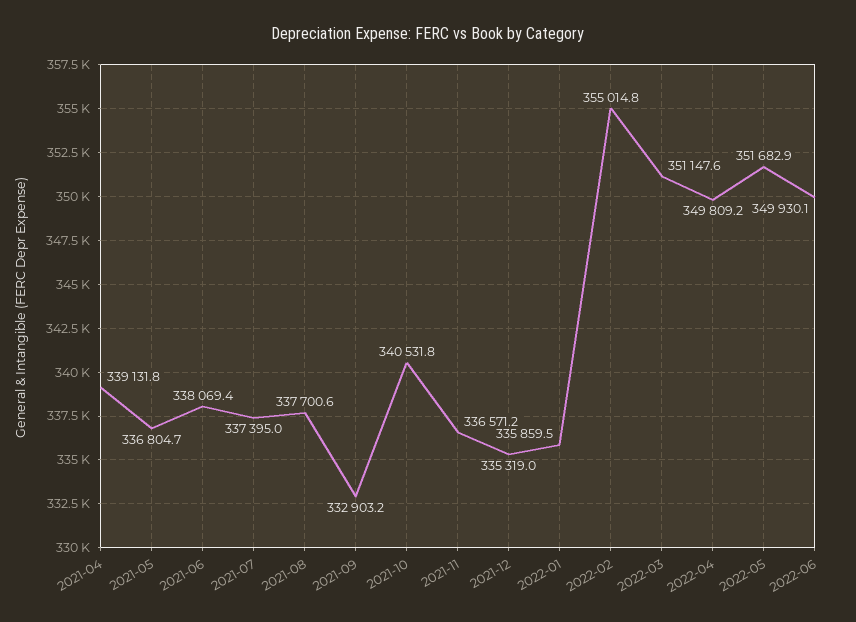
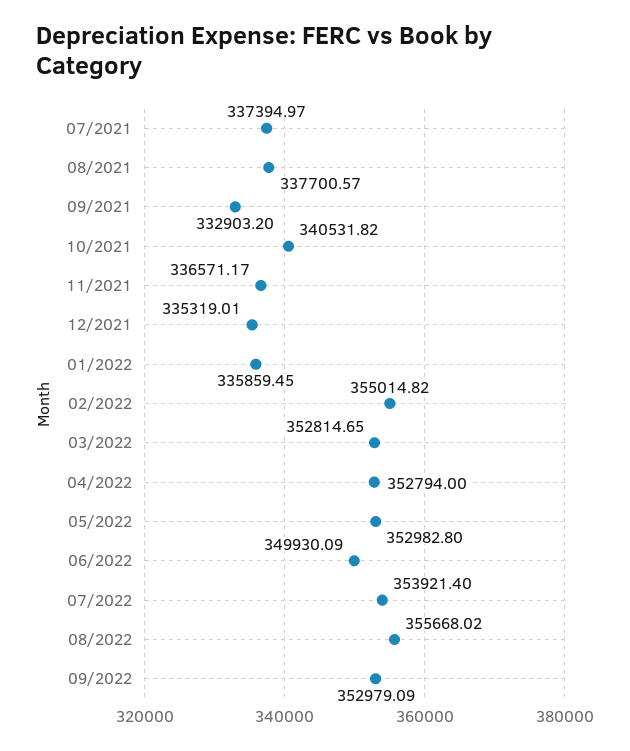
2021-04: 339131.8 -> none
2021-05: 336804.7 -> none
2021-06: 338069.4 -> none
2022-03: 351147.6 -> 352814.65
2022-04: 349809.2 -> 352794
2022-05: 351682.9 -> 352982.8
07/2022: none -> 353921.4
08/2022: none -> 355668.02
09/2022: none -> 352979.09

